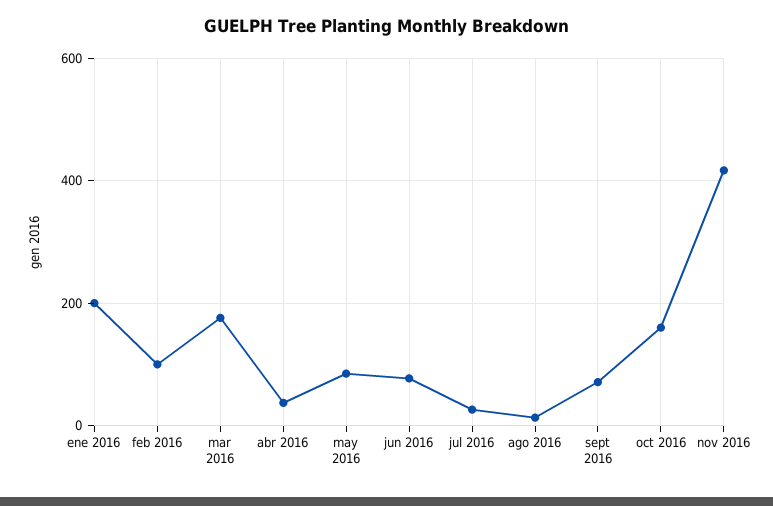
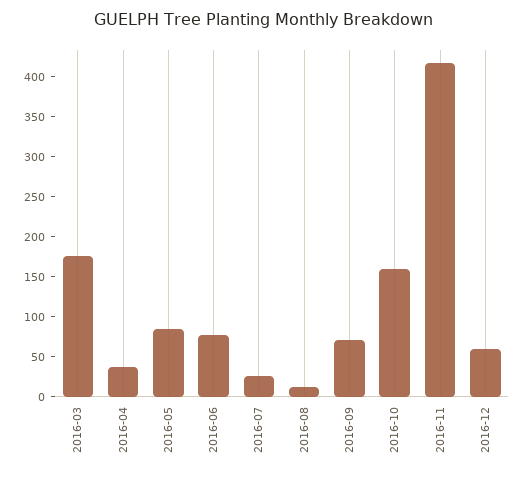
ene 2016: 200 -> none
feb 2016: 100 -> none
2016-12: none -> 60

